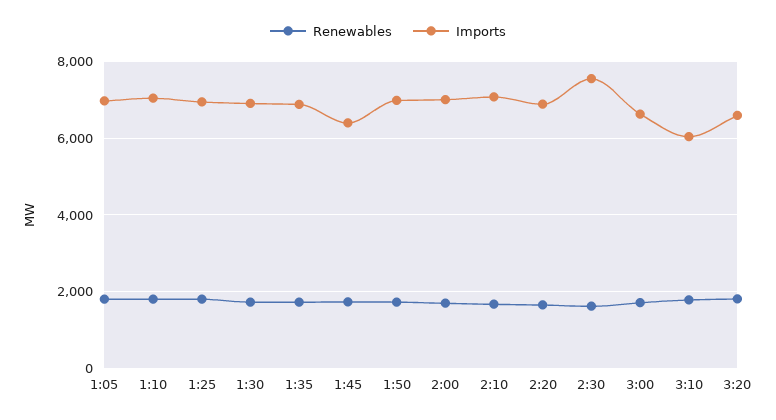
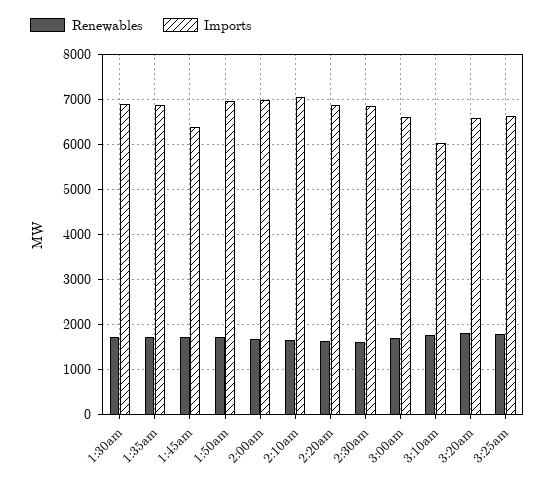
Renewables, 1:05: 1800 -> none
Imports, 1:05: 7000 -> none
Renewables, 1:10: 1800 -> none
Imports, 1:10: 7000 -> none
Renewables, 1:25: 1800 -> none
Imports, 1:25: 7000 -> none
Imports, 2:30: 7600 -> 6800
Renewables, 3:25am: none -> 1800
Imports, 3:25am: none -> 6600

